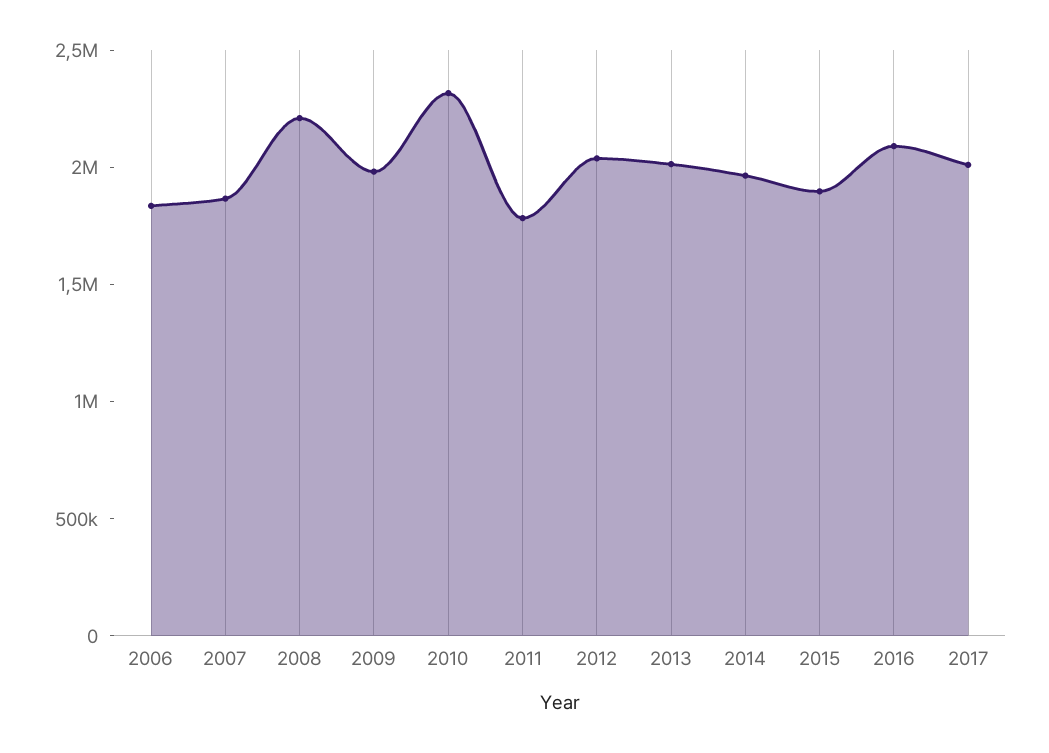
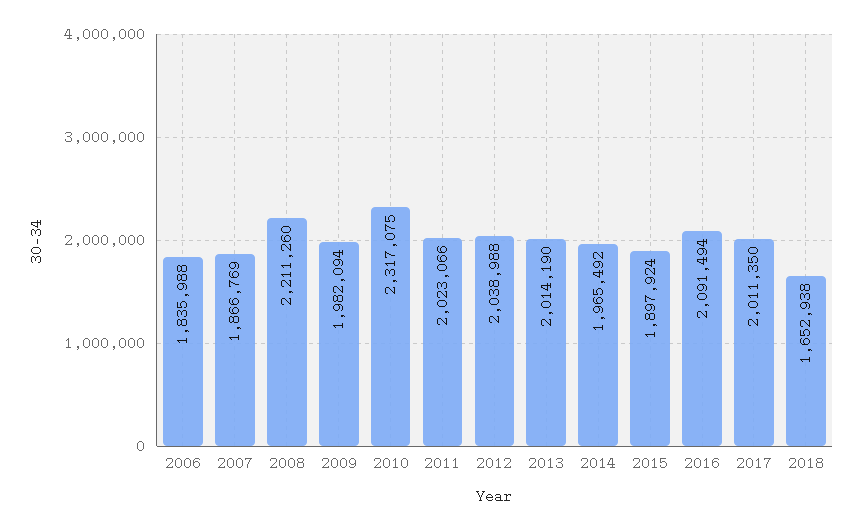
2011: 1800000 -> 2023066
2018: none -> 1652938

